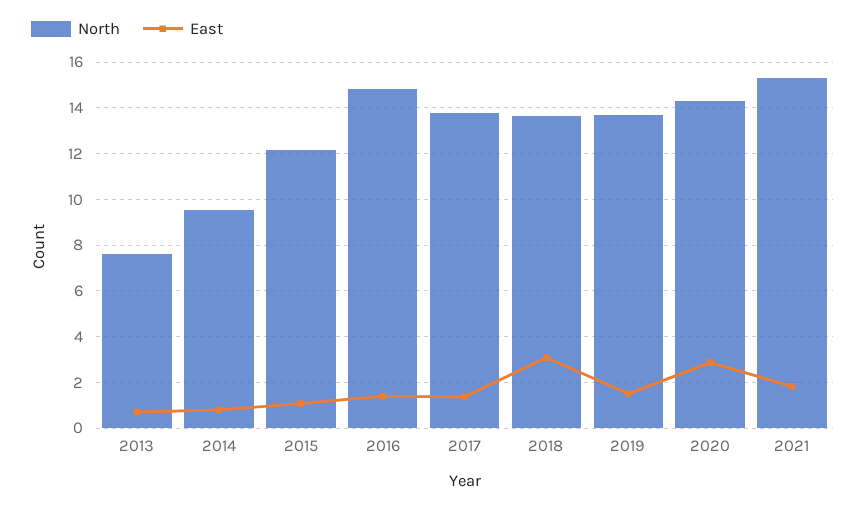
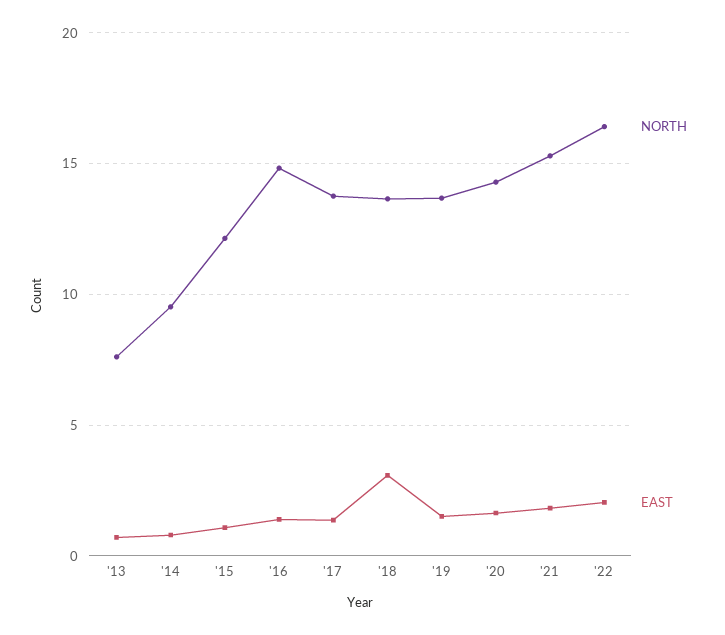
East, 2020: 3 -> 1.5
North, '22: none -> 16.5
East, '22: none -> 2

